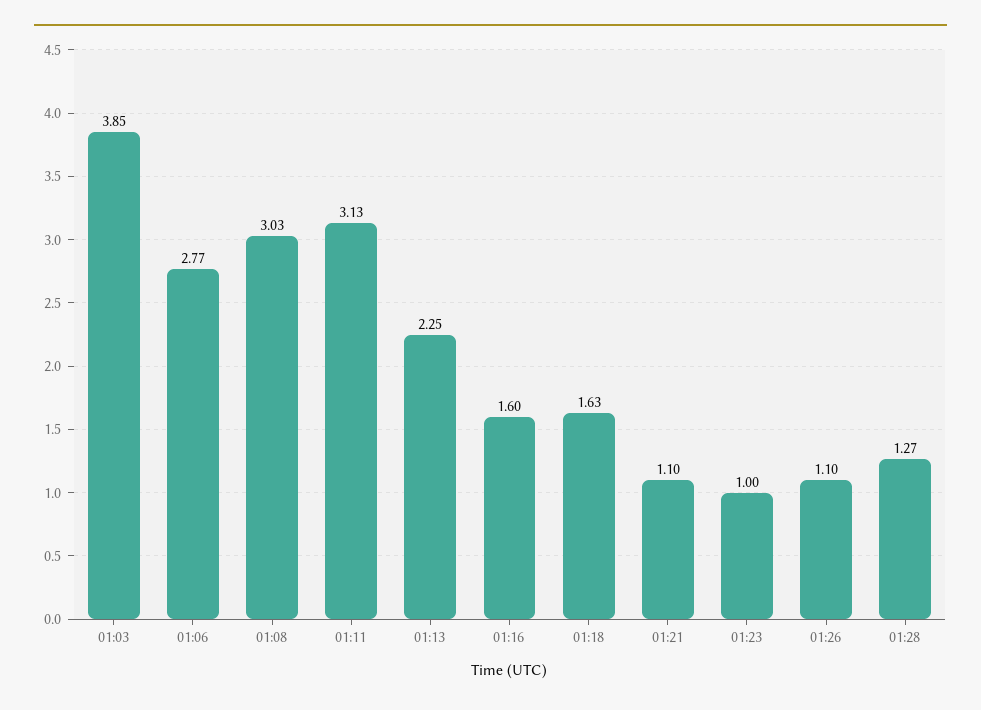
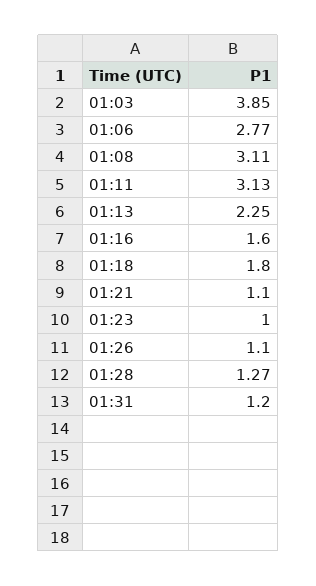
01:08: 3.03 -> 3.11
01:18: 1.63 -> 1.8
01:31: none -> 1.2

